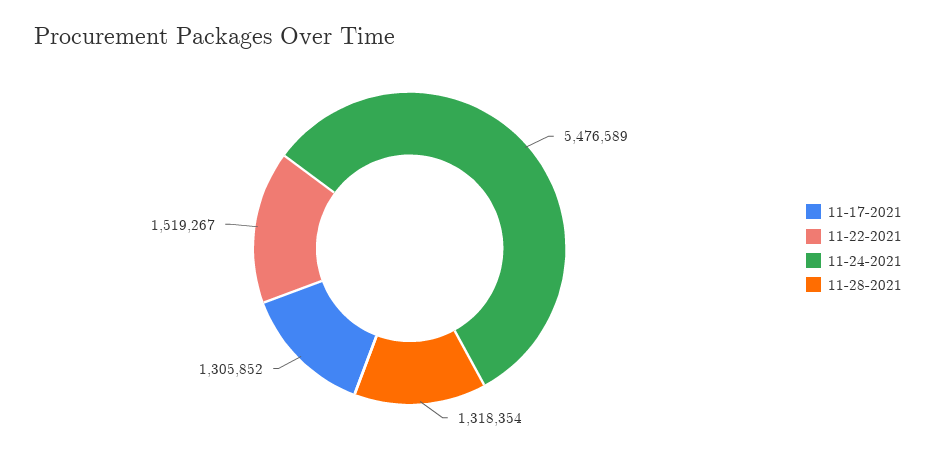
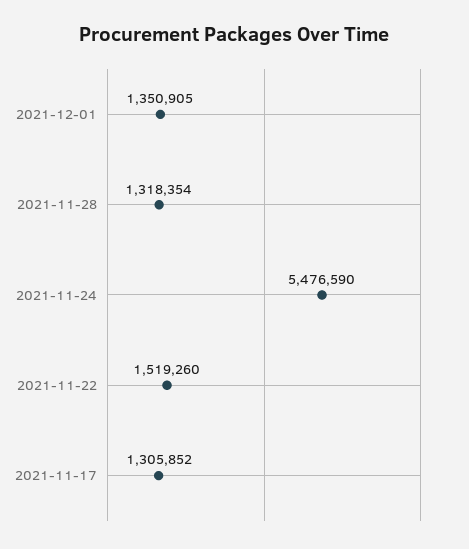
11-22-2021: 1519267 -> 1519260
11-24-2021: 5476589 -> 5476590
2021-12-01: none -> 1350905

